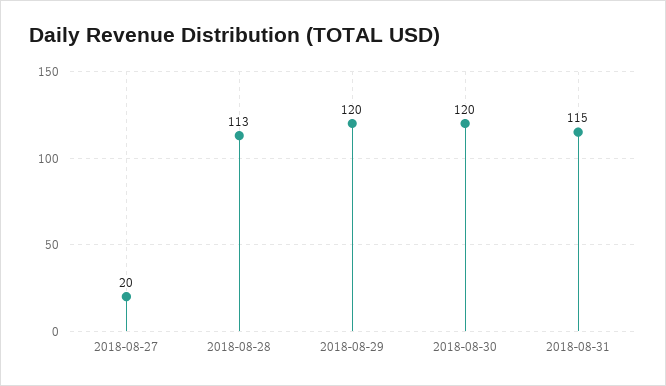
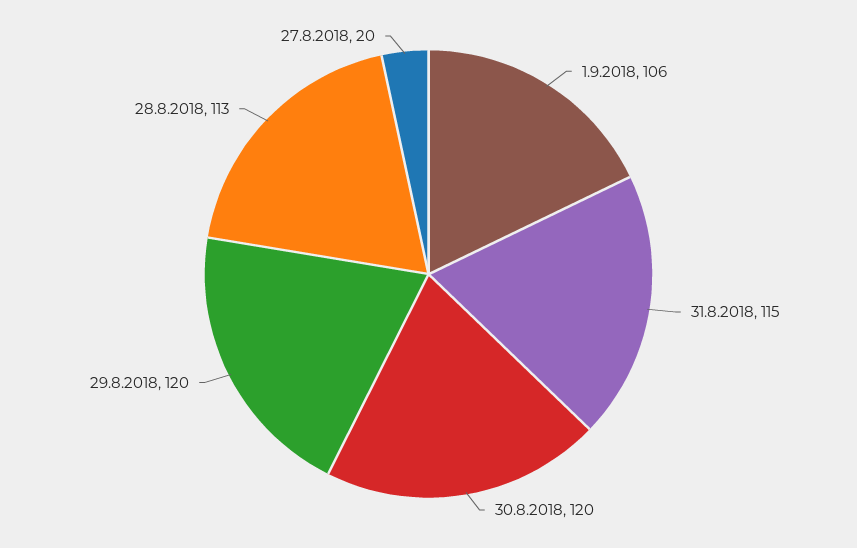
1.9.2018: none -> 106

